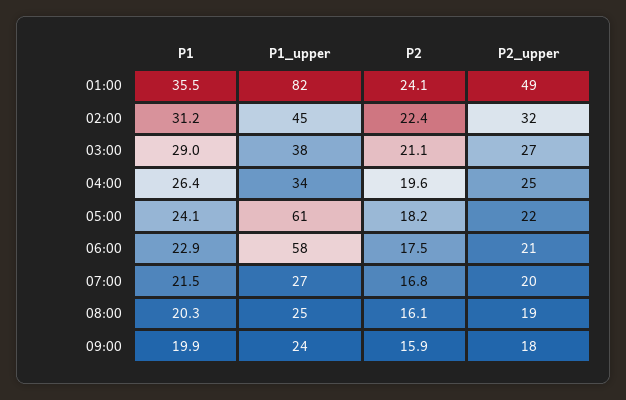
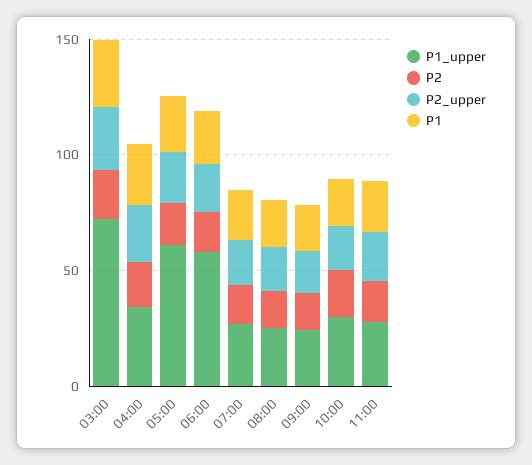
P1, 01:00: 35.5 -> none
P1_upper, 01:00: 82 -> none
P2, 01:00: 24.1 -> none
P2_upper, 01:00: 49 -> none
P1, 02:00: 31.2 -> none
P1_upper, 02:00: 45 -> none
P2, 02:00: 22.4 -> none
P2_upper, 02:00: 32 -> none
P1_upper, 03:00: 38 -> 70
P1_upper, 10:00: none -> 30
P2, 10:00: none -> 20
P2_upper, 10:00: none -> 20
P1, 10:00: none -> 20
P1_upper, 11:00: none -> 30
P2, 11:00: none -> 20
P2_upper, 11:00: none -> 20
P1, 11:00: none -> 20

